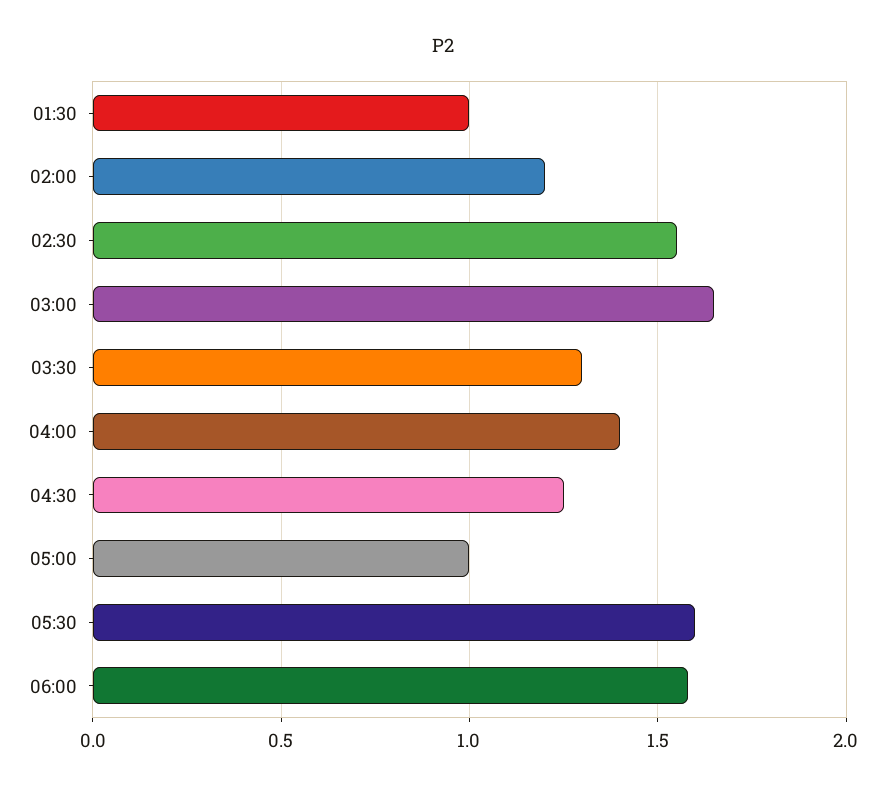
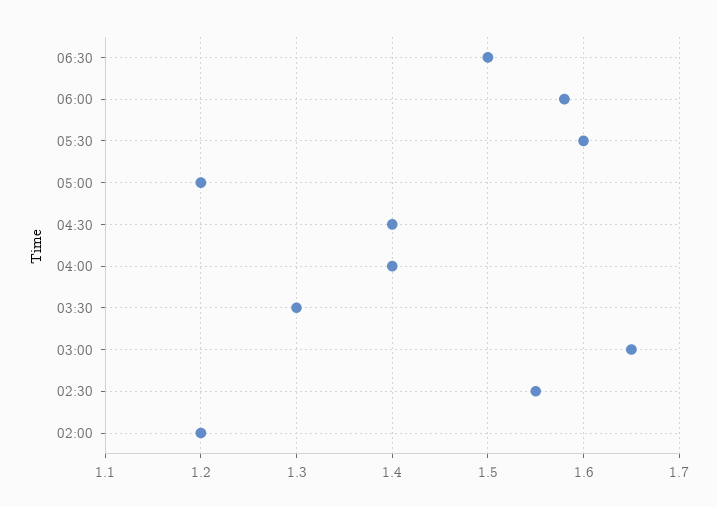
01:30: 1 -> none
04:30: 1.25 -> 1.4
05:00: 1 -> 1.2
06:30: none -> 1.5

